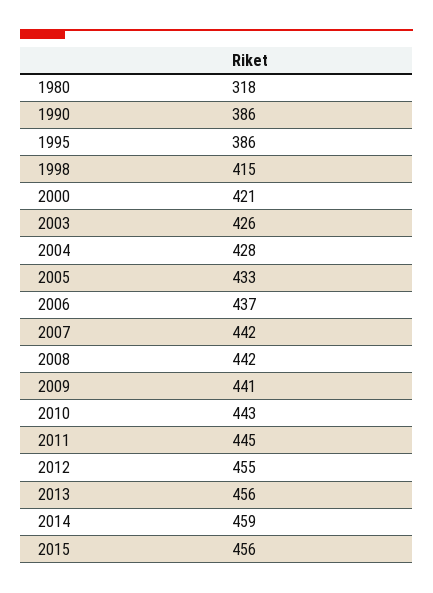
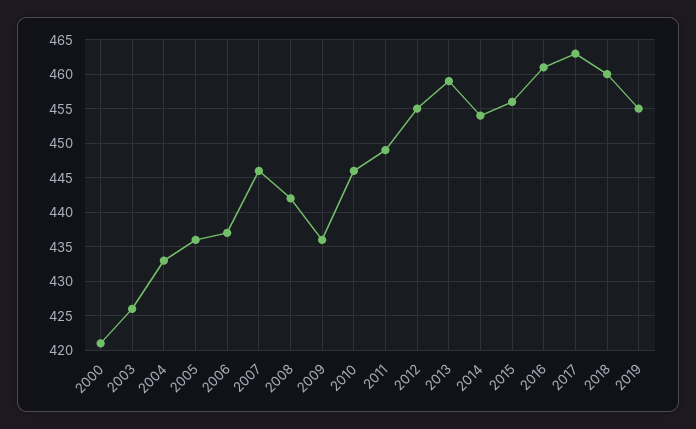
1980: 318 -> none
1990: 386 -> none
1995: 386 -> none
1998: 415 -> none
2004: 428 -> 433
2005: 433 -> 436
2007: 442 -> 446
2009: 441 -> 436
2010: 443 -> 446
2011: 445 -> 449
2013: 456 -> 459
2014: 459 -> 454
2016: none -> 461
2017: none -> 463
2018: none -> 460
2019: none -> 455

